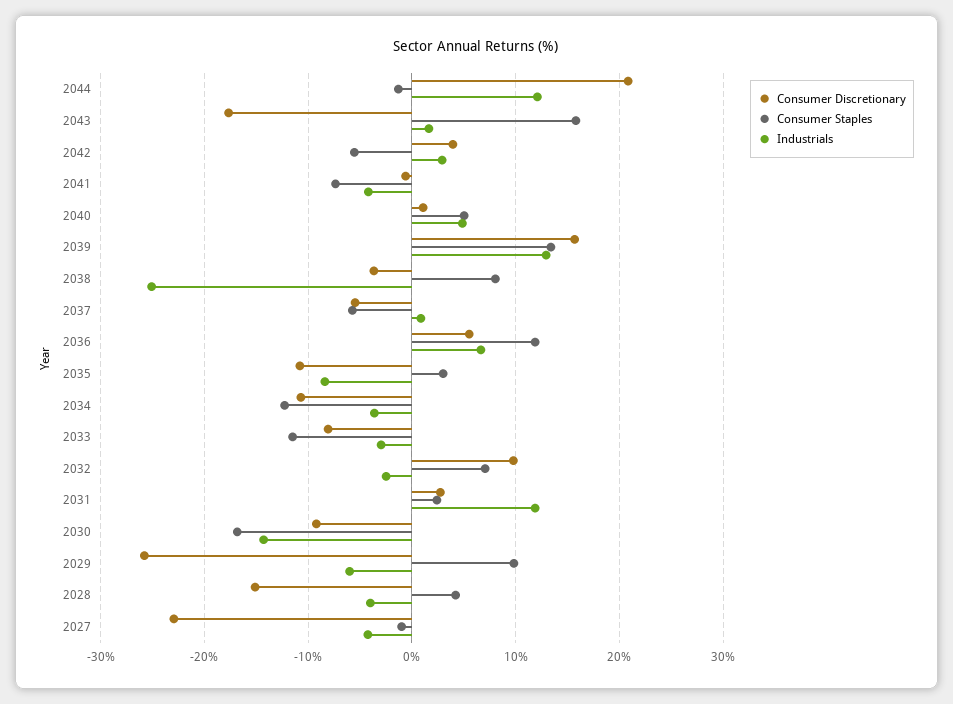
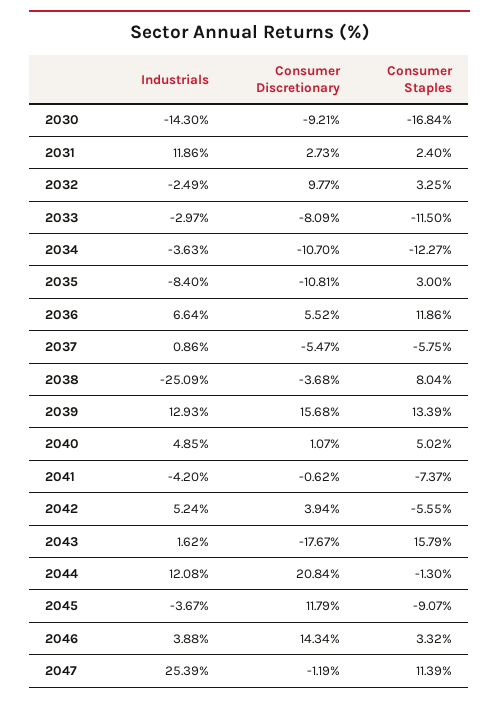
Industrials, 2042: 3 -> 5.24
Consumer Staples, 2032: 7 -> 3.25
Consumer Discretionary, 2029: -26 -> none
Consumer Staples, 2029: 10 -> none
Industrials, 2029: -6 -> none
Consumer Discretionary, 2028: -15 -> none
Consumer Staples, 2028: 4 -> none
Industrials, 2028: -4 -> none
Consumer Discretionary, 2027: -23 -> none
Consumer Staples, 2027: -1 -> none
Industrials, 2027: -4 -> none
Industrials, 2045: none -> -3.67
Consumer Discretionary, 2045: none -> 11.79
Consumer Staples, 2045: none -> -9.07
Industrials, 2046: none -> 3.88
Consumer Discretionary, 2046: none -> 14.34
Consumer Staples, 2046: none -> 3.32
Industrials, 2047: none -> 25.39
Consumer Discretionary, 2047: none -> -1.19
Consumer Staples, 2047: none -> 11.39

